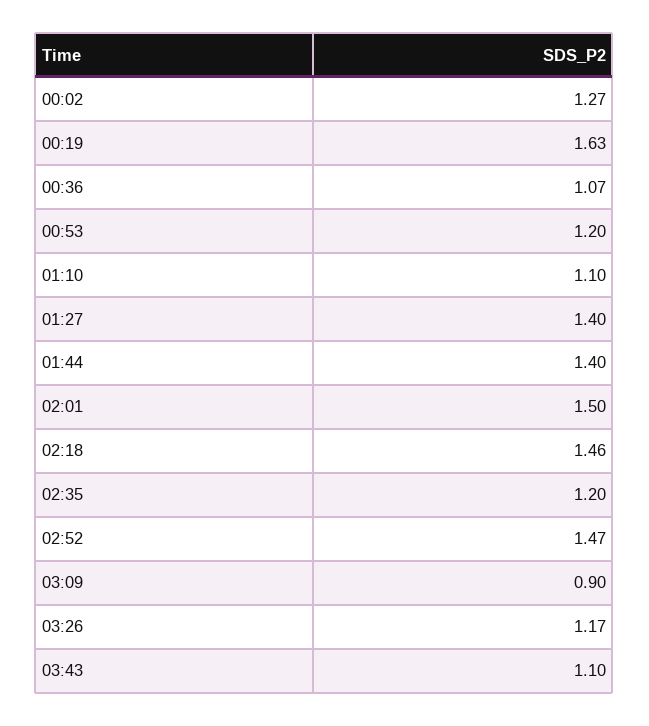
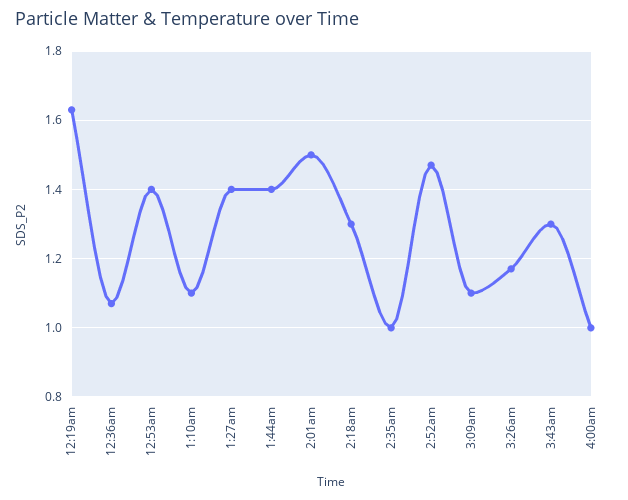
00:02: 1.27 -> none
00:53: 1.2 -> 1.4
02:18: 1.46 -> 1.3
02:35: 1.2 -> 1
03:09: 0.9 -> 1.1
03:43: 1.1 -> 1.3
4:00am: none -> 1

